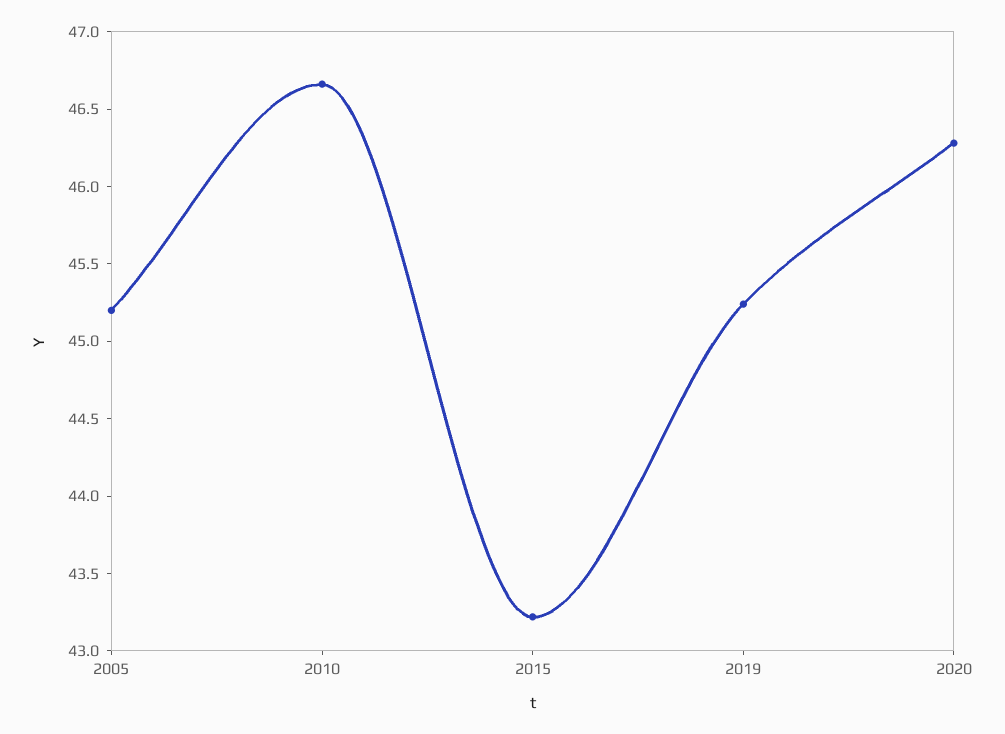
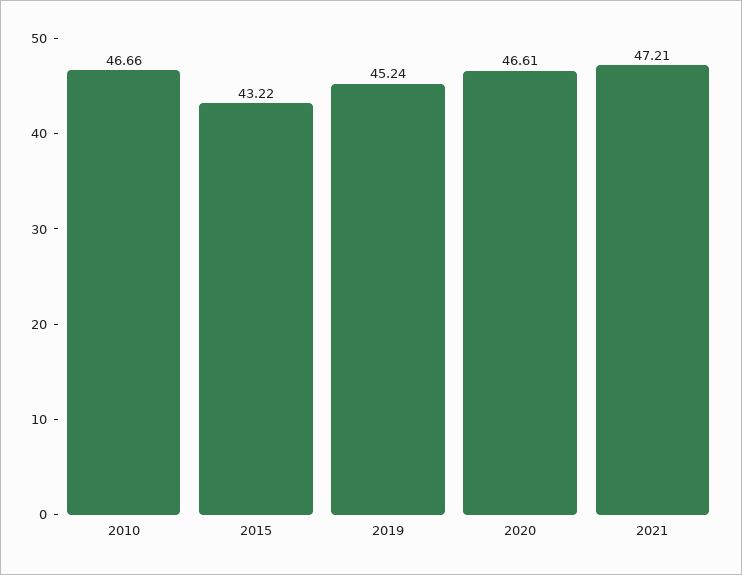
2005: 45.2 -> none
2020: 46.3 -> 46.61
2021: none -> 47.21

